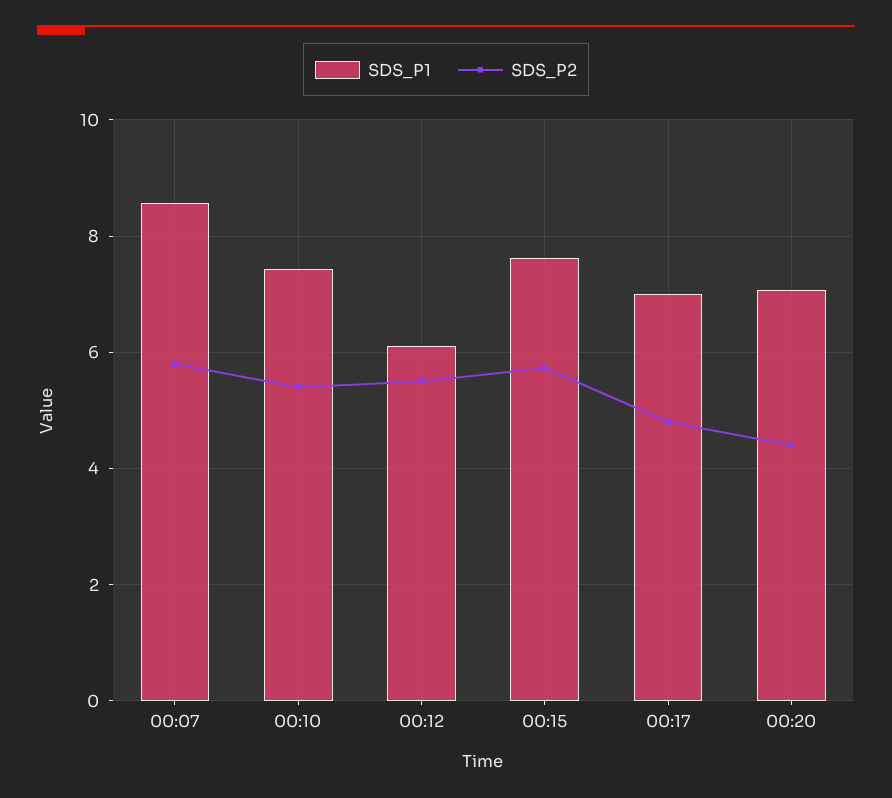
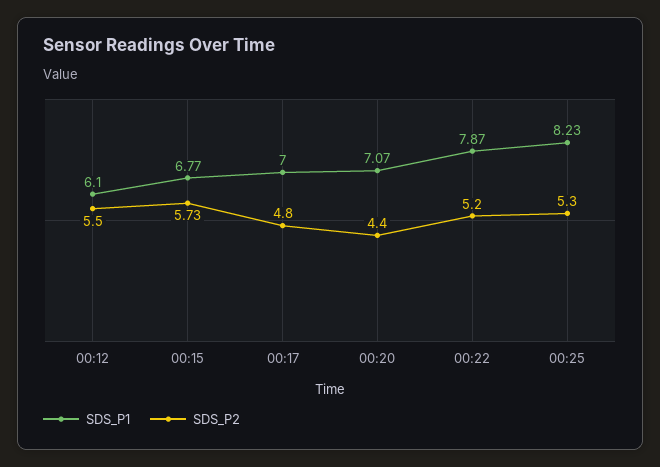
SDS_P1, 00:07: 8.6 -> none
SDS_P2, 00:07: 5.8 -> none
SDS_P1, 00:10: 7.4 -> none
SDS_P2, 00:10: 5.4 -> none
SDS_P1, 00:15: 7.6 -> 6.77
SDS_P1, 00:22: none -> 7.87
SDS_P2, 00:22: none -> 5.2
SDS_P1, 00:25: none -> 8.23
SDS_P2, 00:25: none -> 5.3

